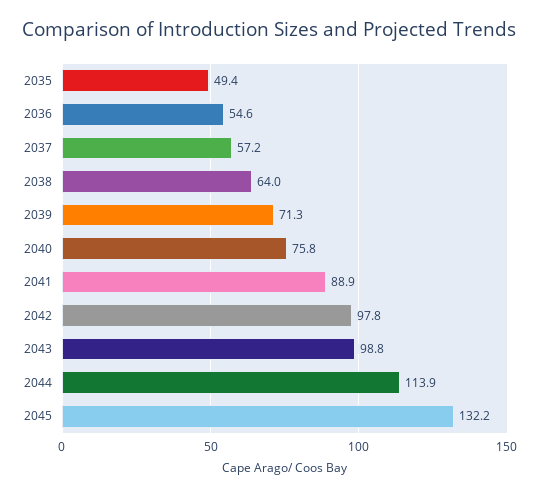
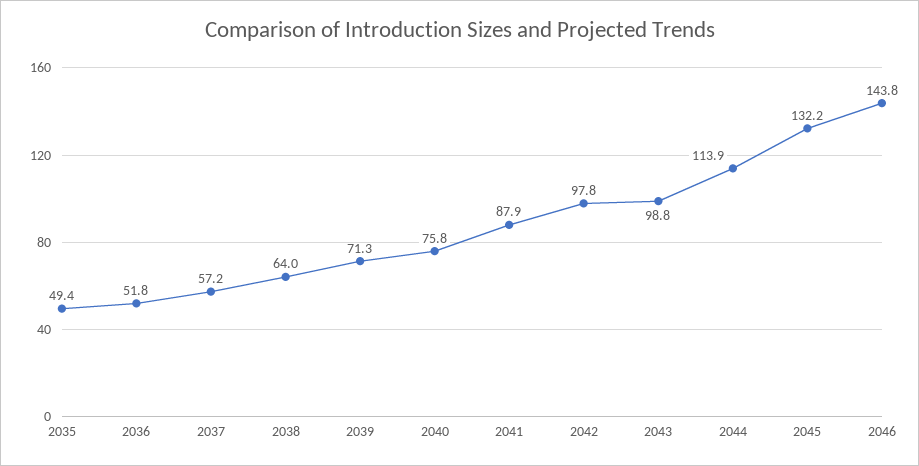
2036: 54.6 -> 51.8
2041: 88.9 -> 87.9
2046: none -> 143.8

